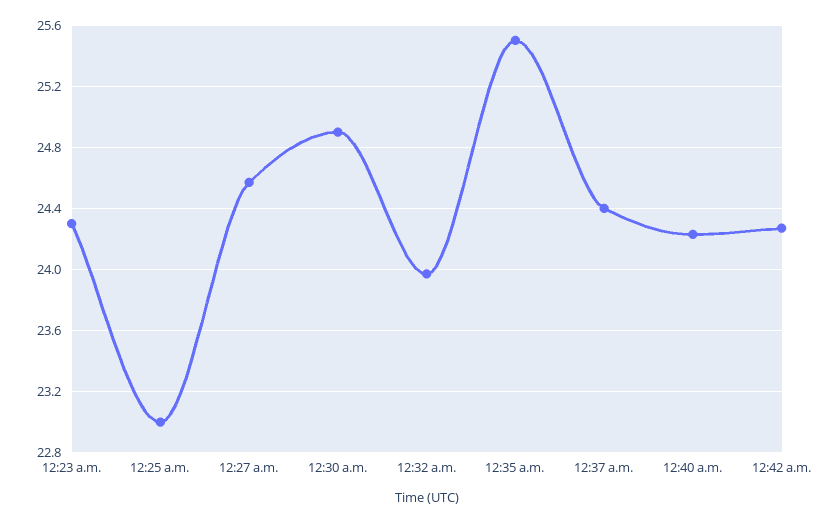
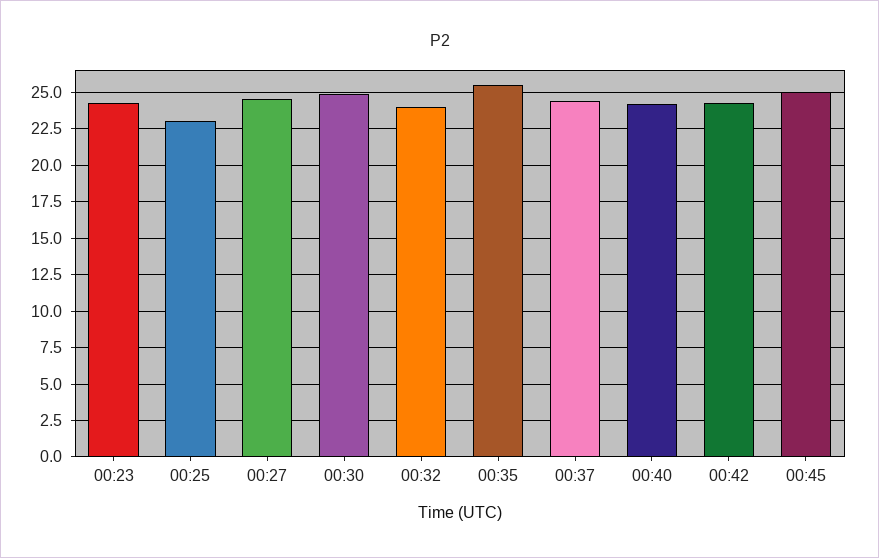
00:45: none -> 25

